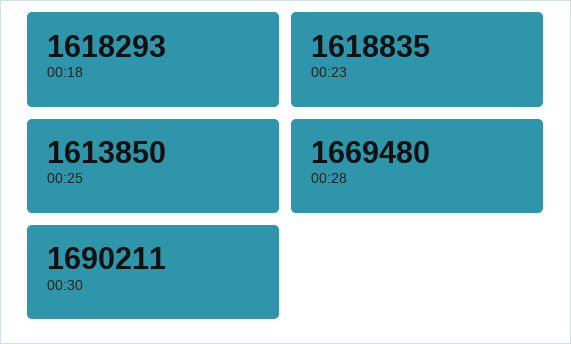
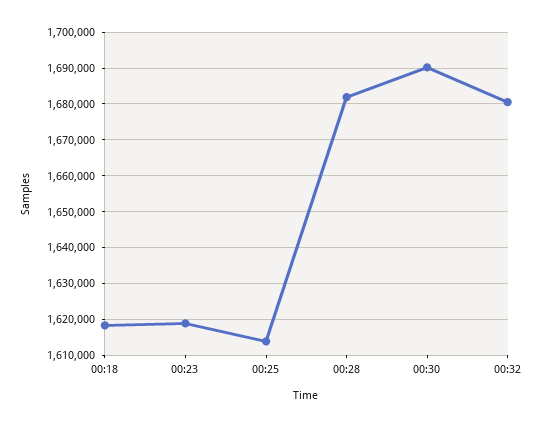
00:28: 1669480 -> 1682000
00:32: none -> 1680000

